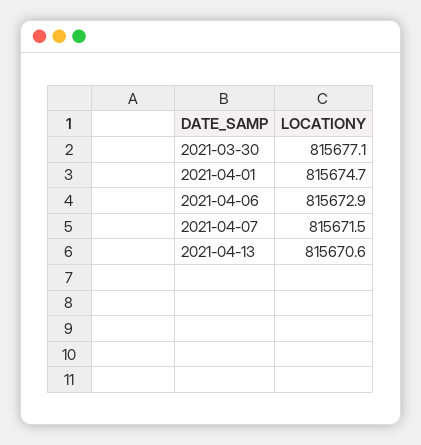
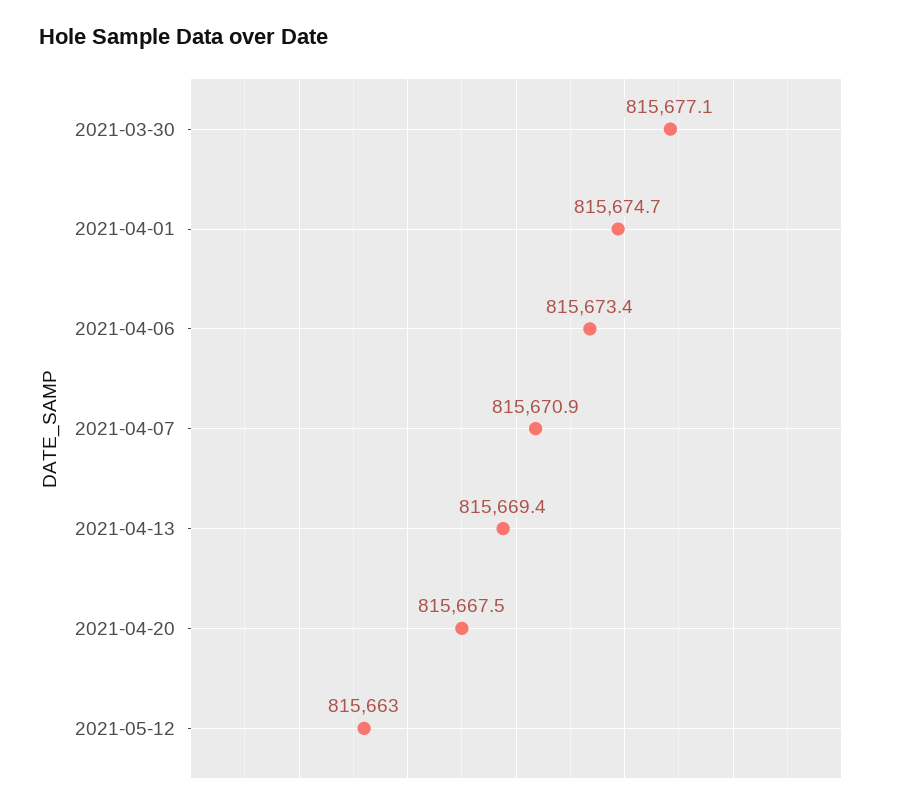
2021-04-06: 815672.9 -> 815673.4
2021-04-07: 815671.5 -> 815670.9
2021-04-13: 815670.6 -> 815669.4
2021-04-20: none -> 815667.5
2021-05-12: none -> 815663

